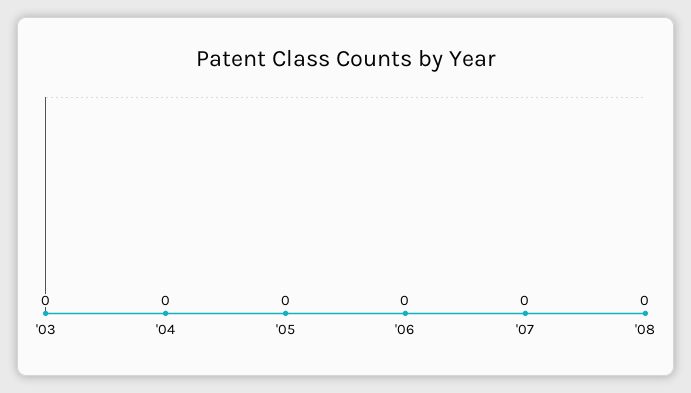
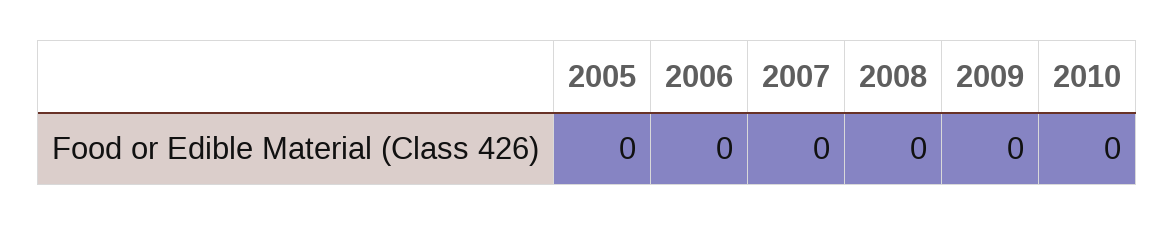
'03: 0 -> none
'04: 0 -> none
2009: none -> 0
2010: none -> 0

